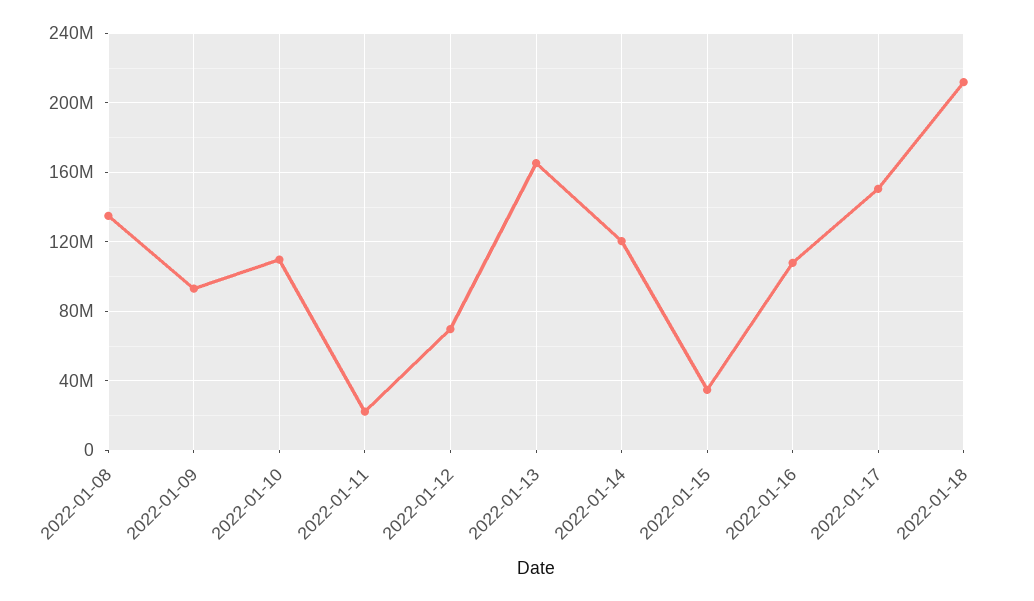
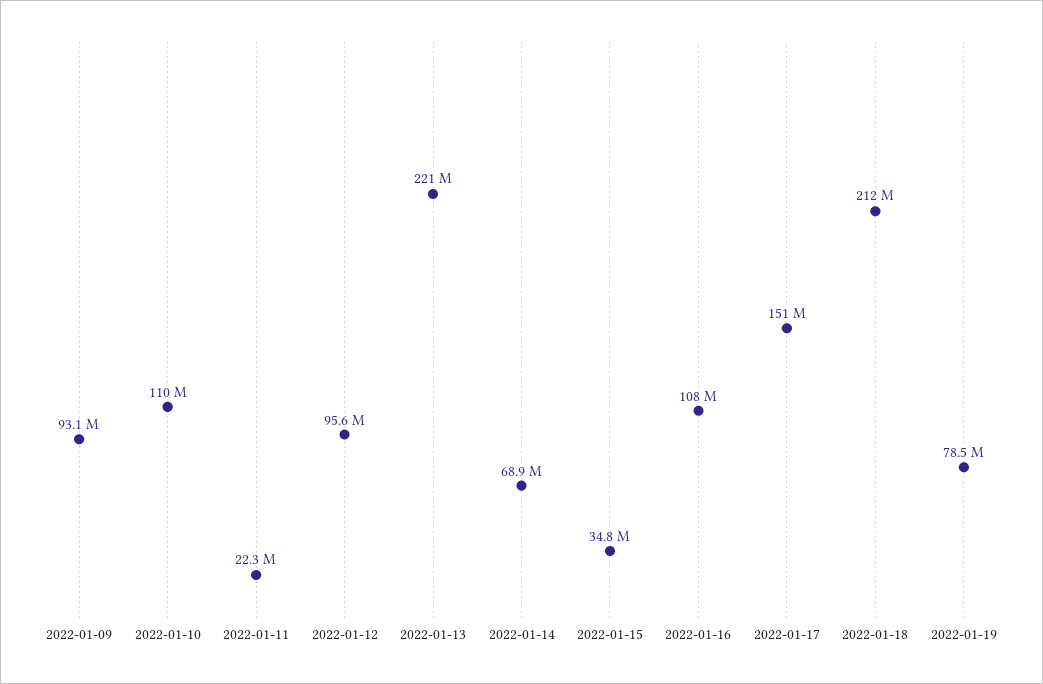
2022-01-08: 135000000 -> none
2022-01-12: 70000000 -> 95600000
2022-01-13: 165000000 -> 221000000
2022-01-14: 120000000 -> 68900000
2022-01-19: none -> 78500000

